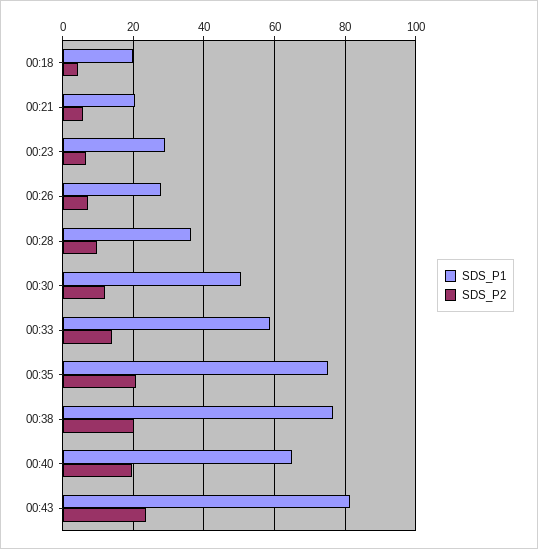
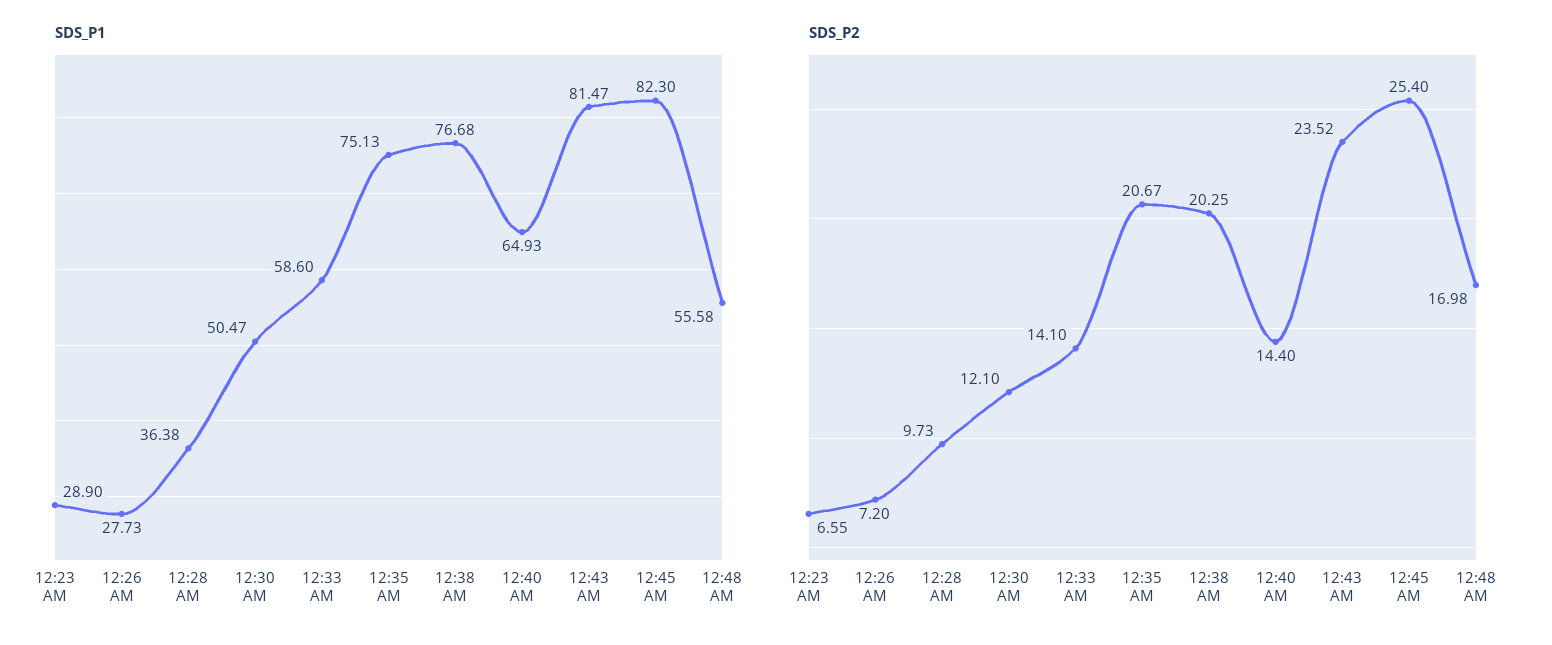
SDS_P1, 00:18: 20 -> none
SDS_P2, 00:18: 4 -> none
SDS_P1, 00:21: 20 -> none
SDS_P2, 00:21: 6 -> none
SDS_P2, 00:40: 20 -> 14.4
SDS_P1, 12:45 AM: none -> 82.3
SDS_P1, 12:48 AM: none -> 55.58
SDS_P2, 12:45 AM: none -> 25.4
SDS_P2, 12:48 AM: none -> 16.98

